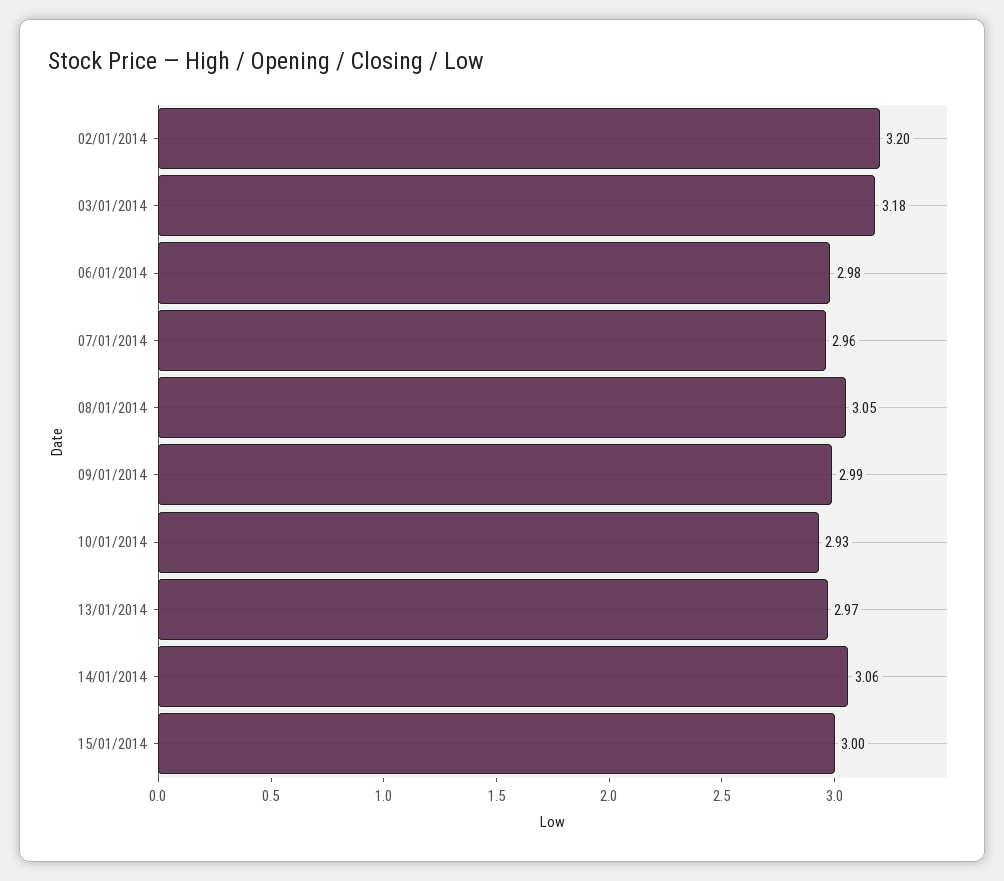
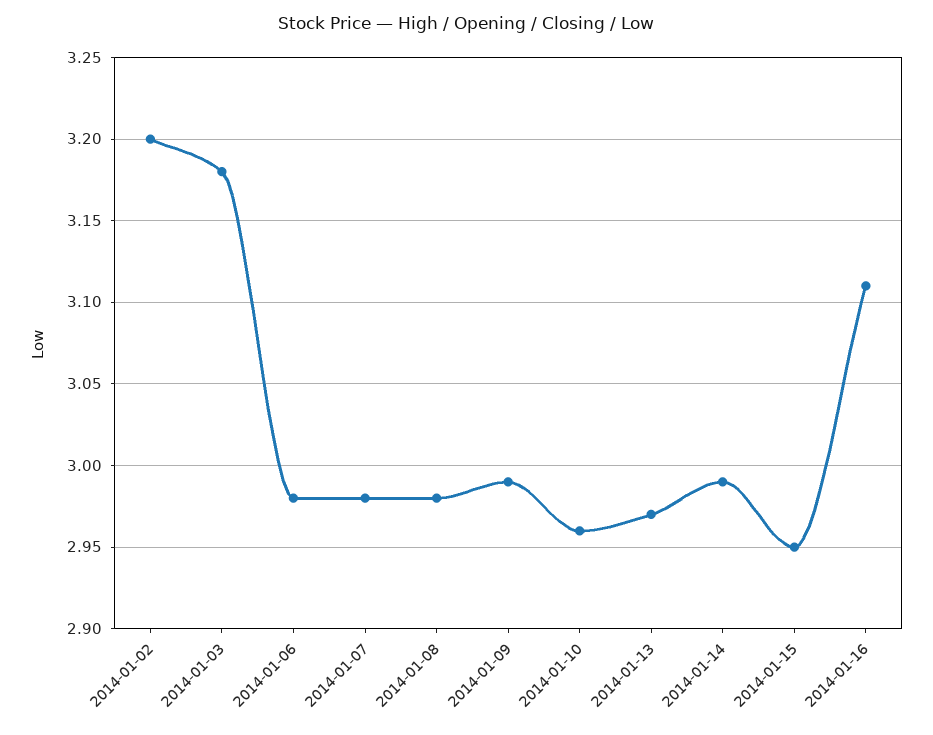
07/01/2014: 2.96 -> 2.98
08/01/2014: 3.05 -> 2.98
10/01/2014: 2.93 -> 2.96
14/01/2014: 3.06 -> 2.99
15/01/2014: 3 -> 2.95
2014-01-16: none -> 3.11

